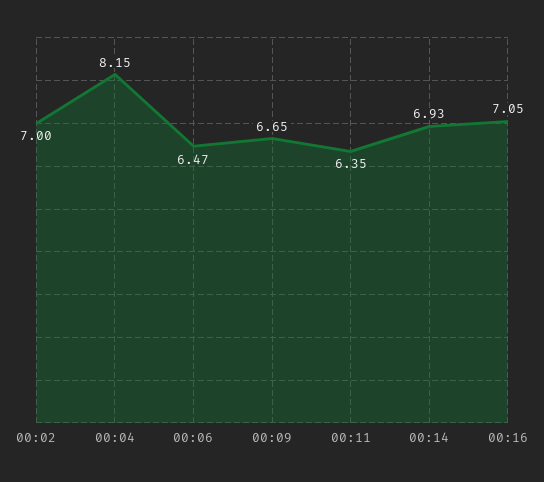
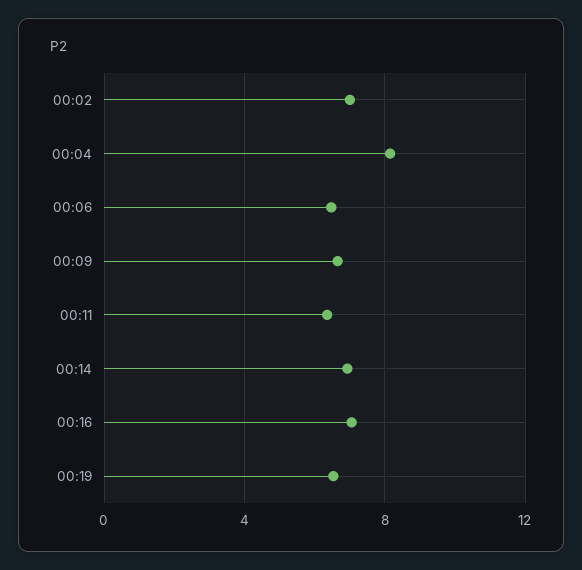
00:19: none -> 6.5

